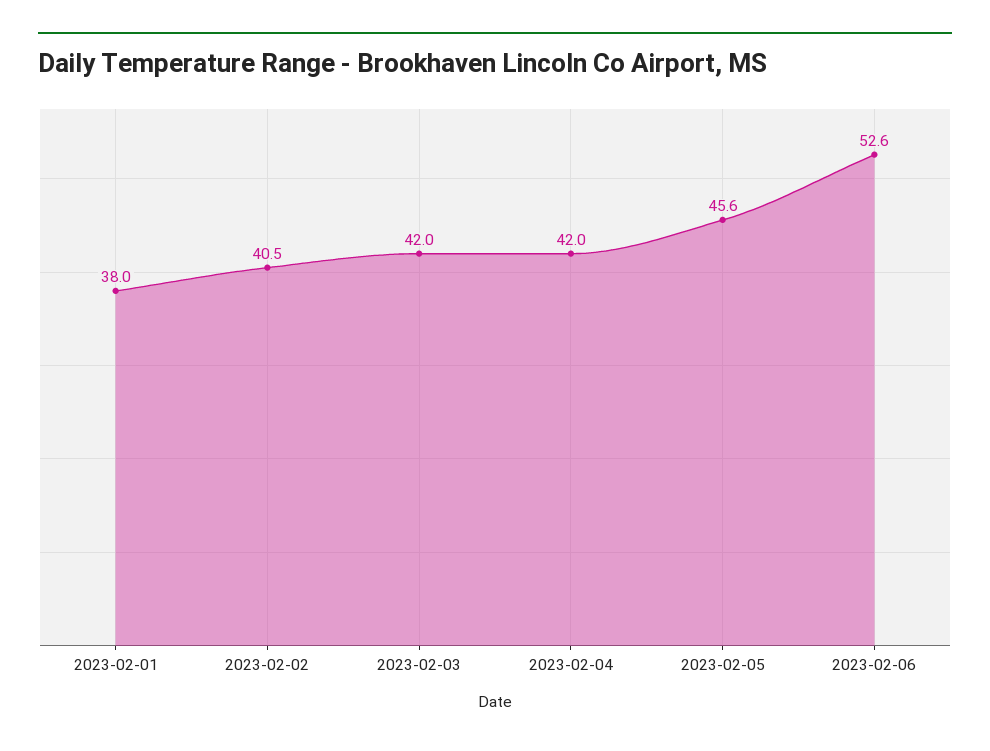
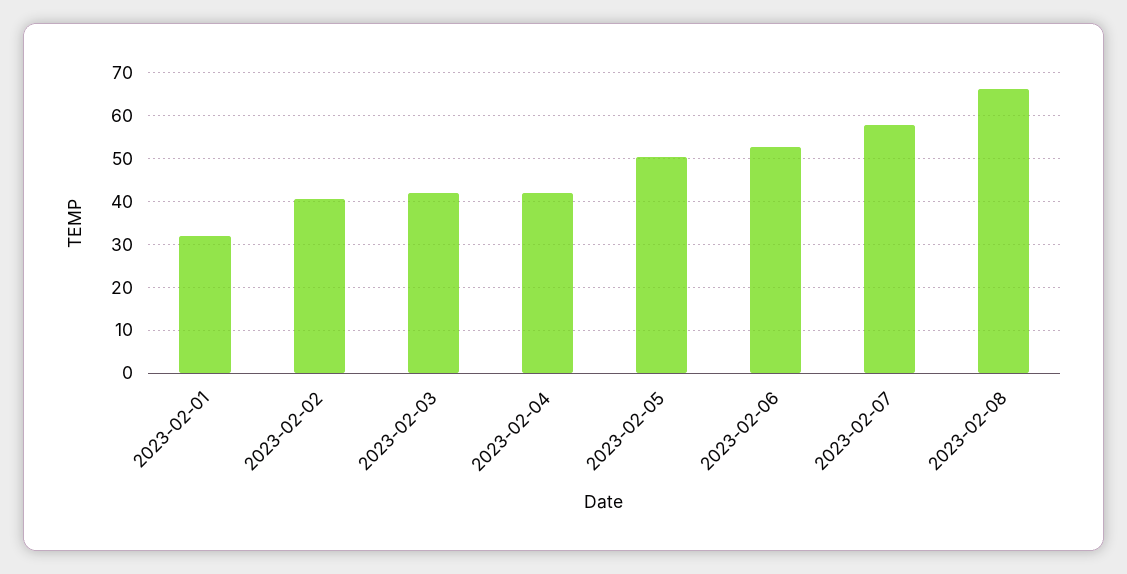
2023-02-01: 38 -> 32
2023-02-05: 45.6 -> 50
2023-02-07: none -> 58
2023-02-08: none -> 66

